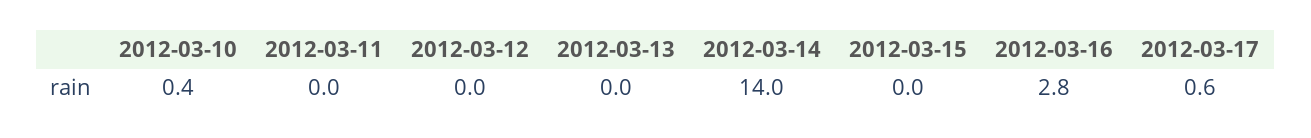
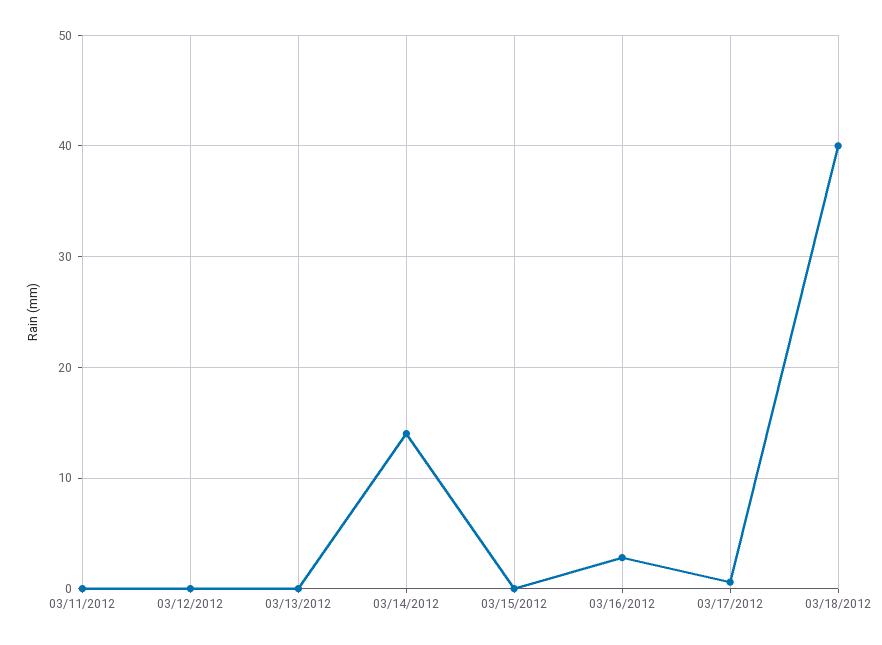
2012-03-10: 0.4 -> none
03/18/2012: none -> 40

